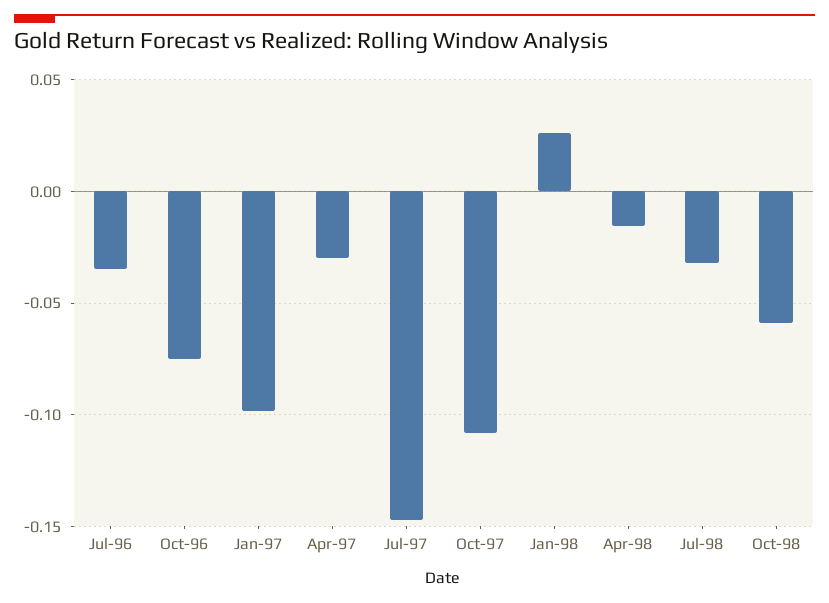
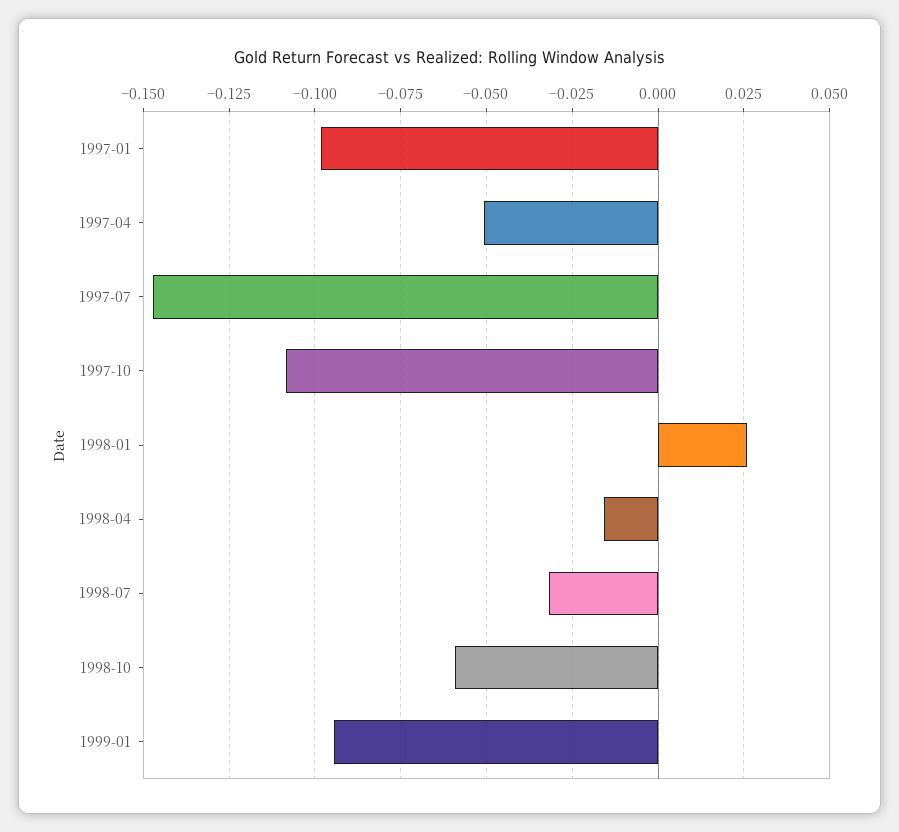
Jul-96: -0.035 -> none
Oct-96: -0.075 -> none
Apr-97: -0.03 -> -0.05
1999-01: none -> -0.095

